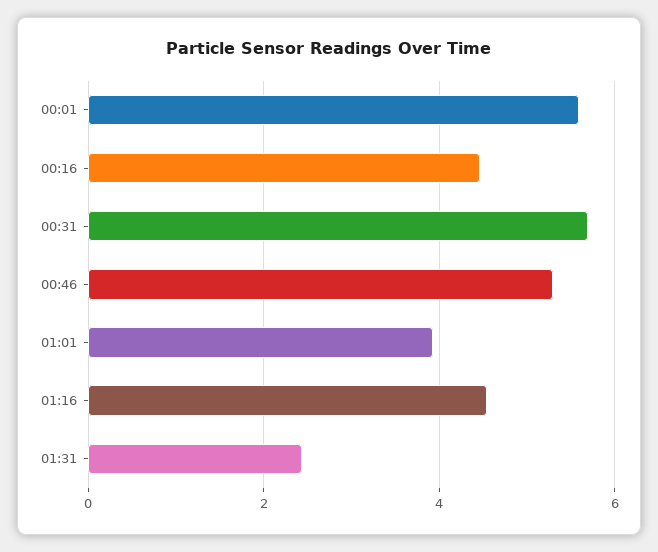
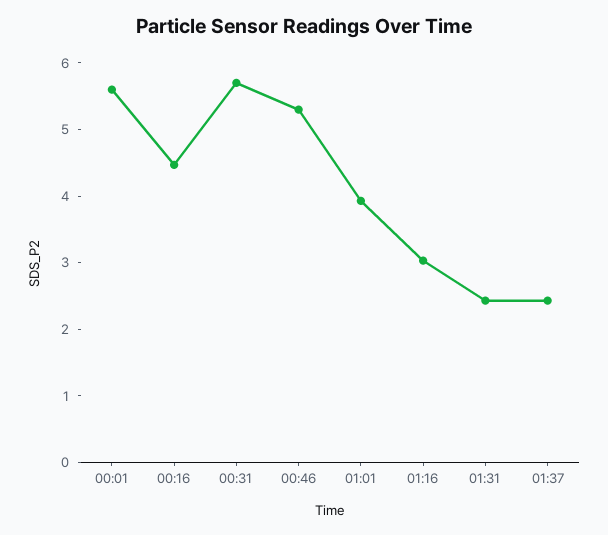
01:16: 4.6 -> 3
01:37: none -> 2.4

